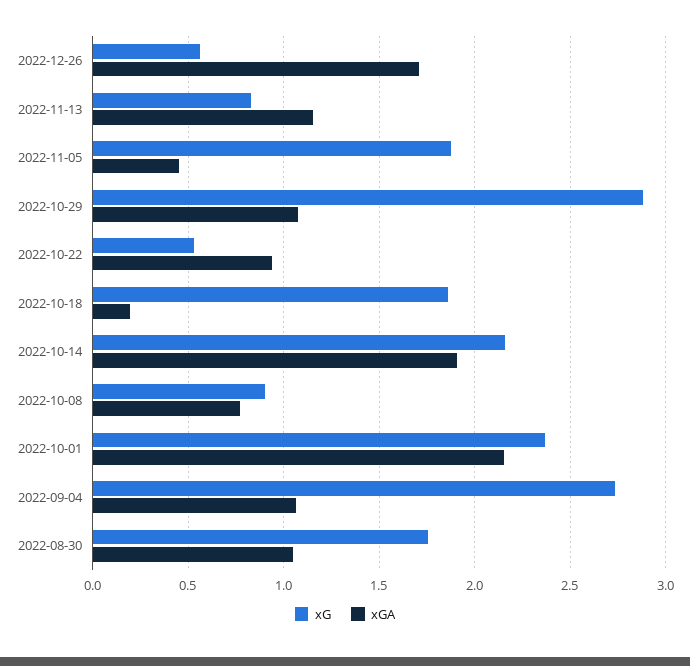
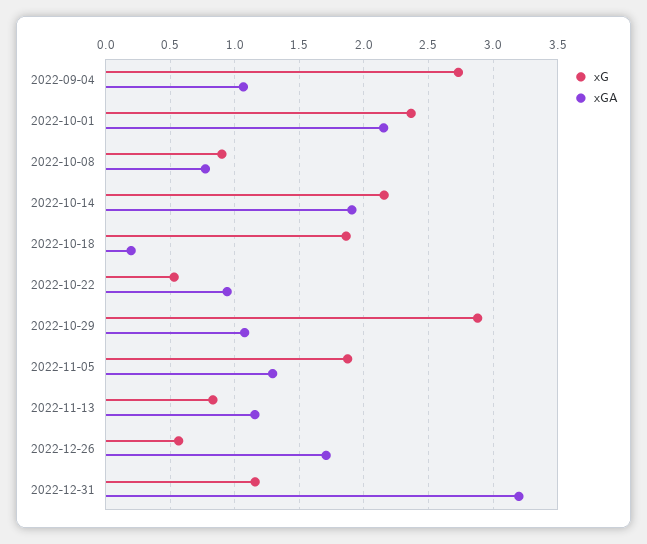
xGA, 2022-11-05: 0.45 -> 1.3
xG, 2022-08-30: 1.75 -> none
xGA, 2022-08-30: 1.05 -> none
xG, 2022-12-31: none -> 1.15
xGA, 2022-12-31: none -> 3.2

